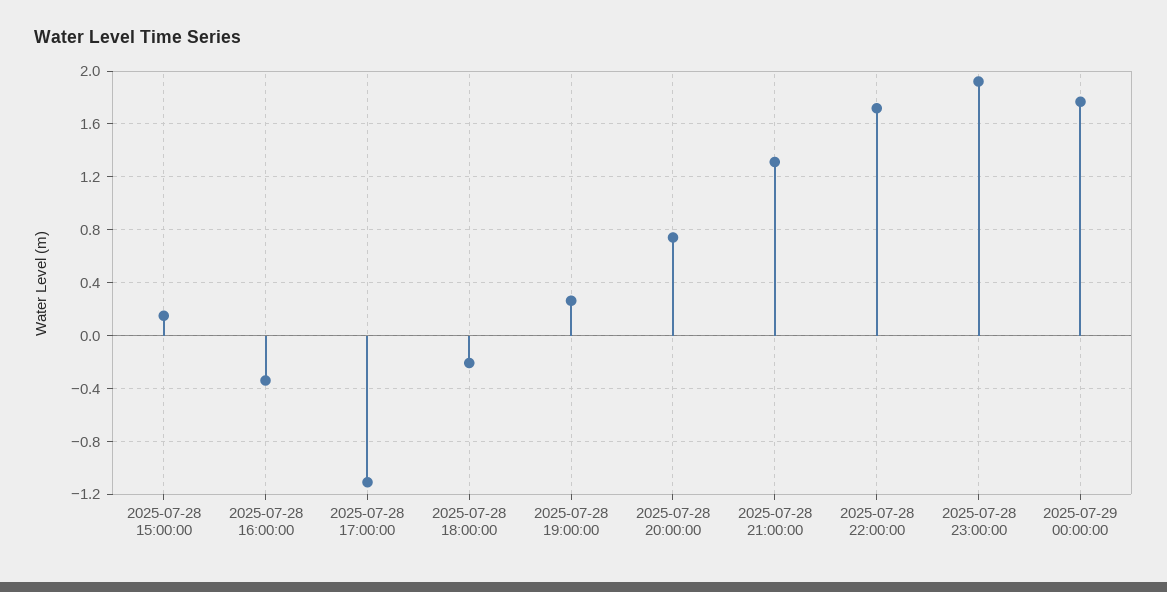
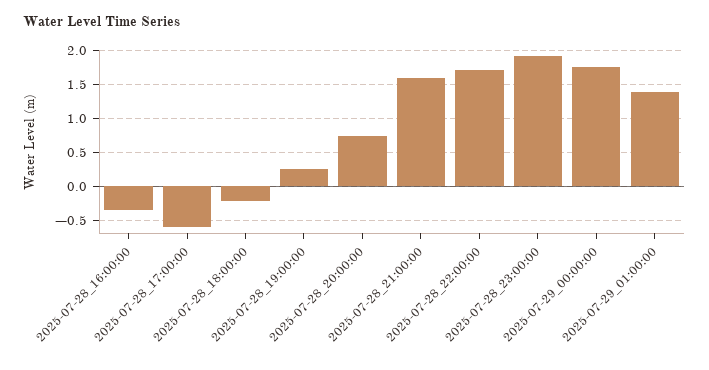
2025-07-28 15:00:00: 0.15 -> none
2025-07-28 17:00:00: -1.1 -> -0.6
2025-07-28 21:00:00: 1.3 -> 1.6
2025-07-29_01:00:00: none -> 1.4

